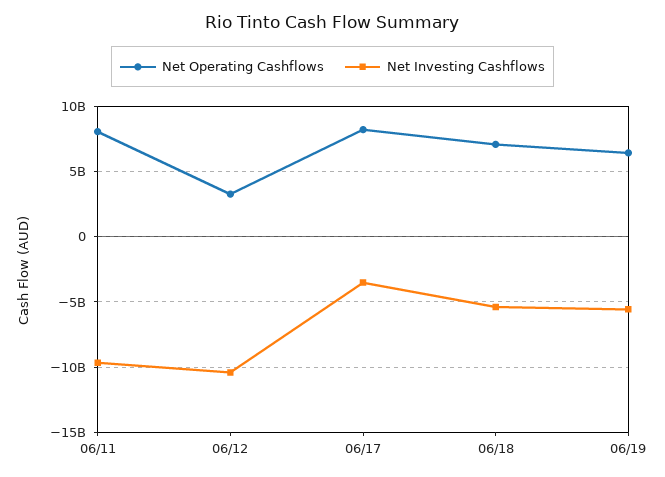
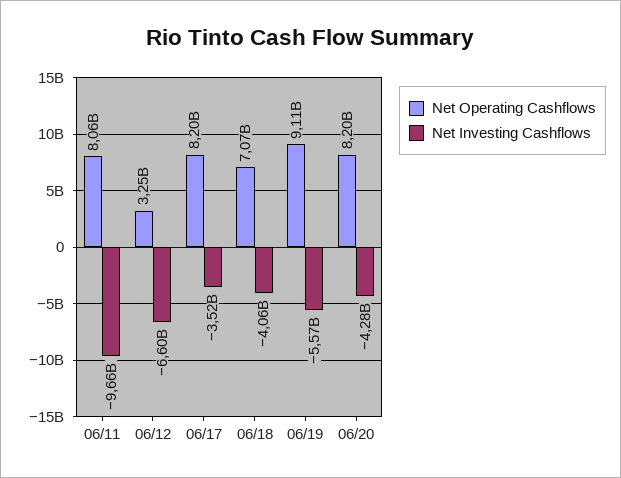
Net Investing Cashflows, 06/12: -10500000000 -> -6600000000
Net Investing Cashflows, 06/18: -5500000000 -> -4060000000
Net Operating Cashflows, 06/19: 6500000000 -> 9110000000
Net Operating Cashflows, 06/20: none -> 8200000000
Net Investing Cashflows, 06/20: none -> -4280000000

